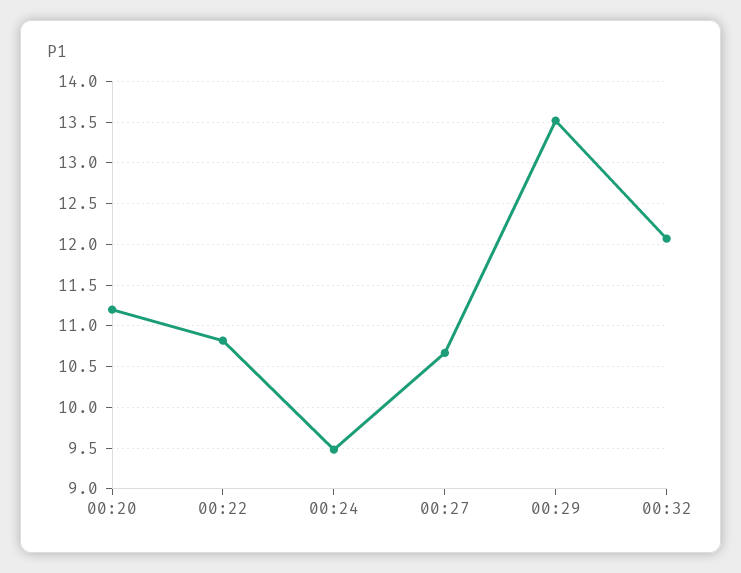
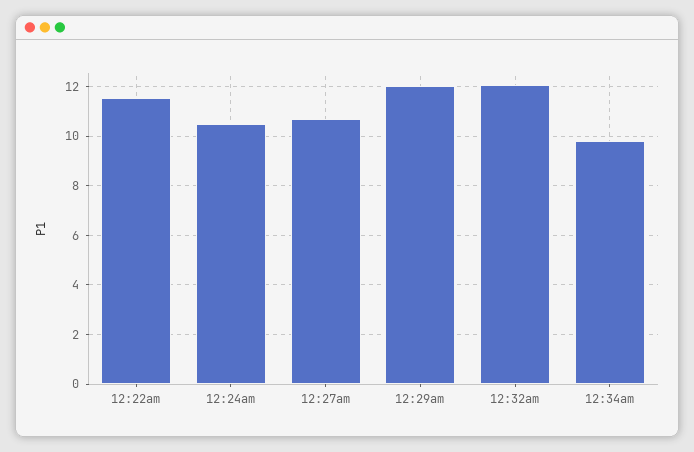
00:20: 11.2 -> none
00:22: 10.8 -> 11.5
00:24: 9.5 -> 10.5
00:29: 13.5 -> 12
12:34am: none -> 9.75

